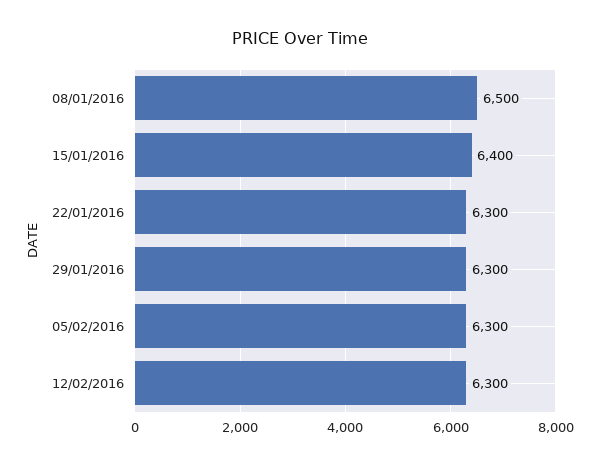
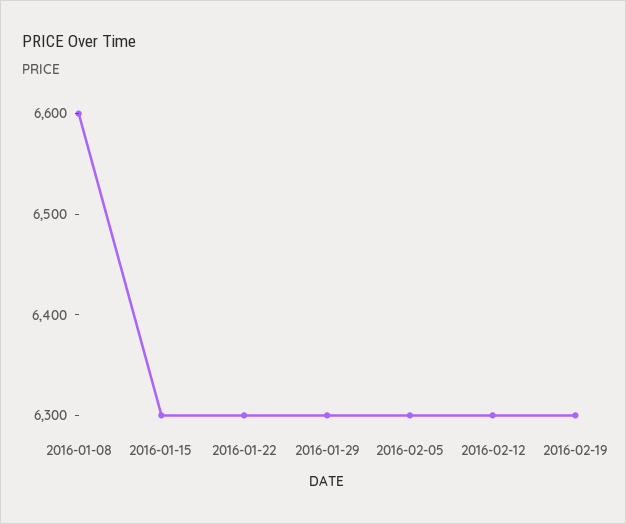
08/01/2016: 6500 -> 6600
15/01/2016: 6400 -> 6300
2016-02-19: none -> 6300

